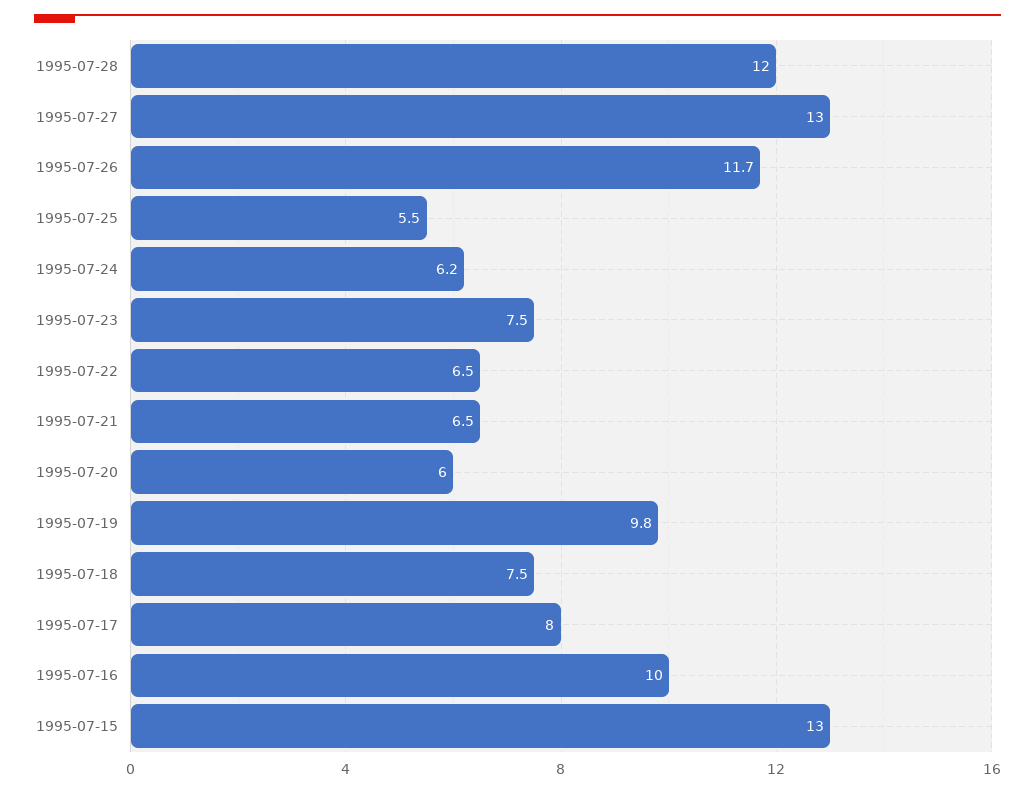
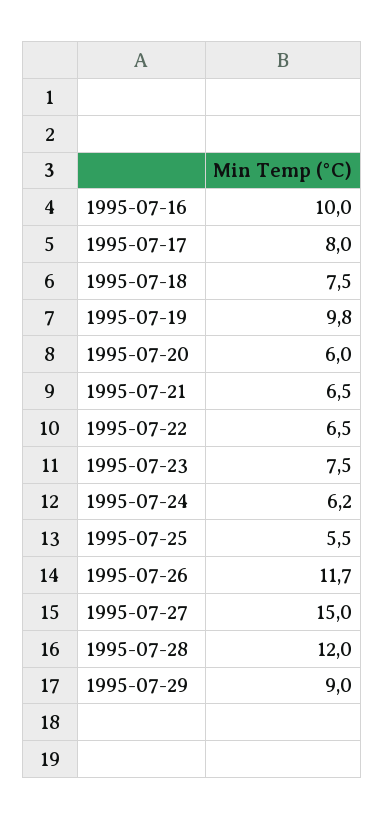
1995-07-27: 13 -> 15
1995-07-15: 13 -> none
1995-07-29: none -> 9

